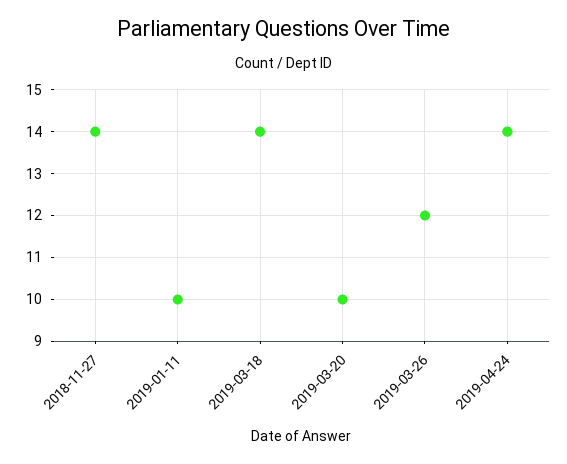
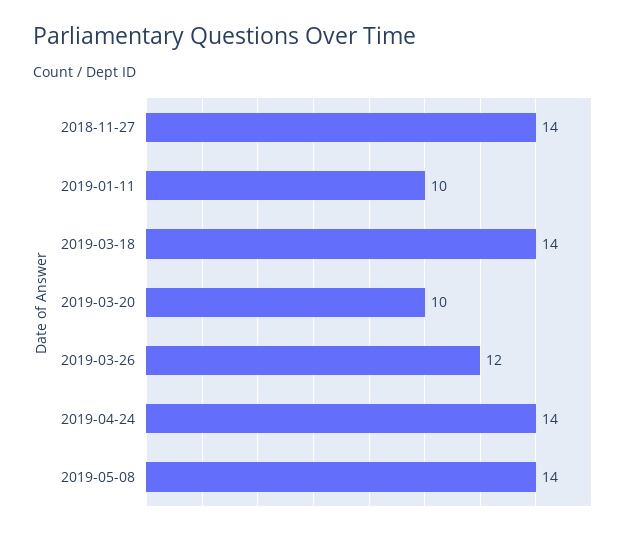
2019-05-08: none -> 14

